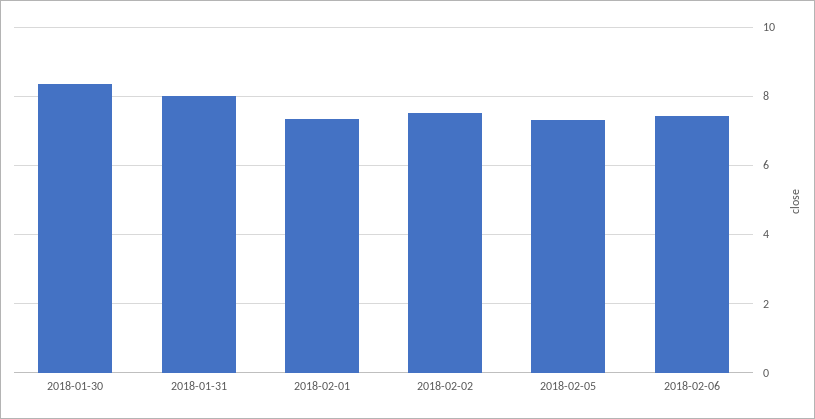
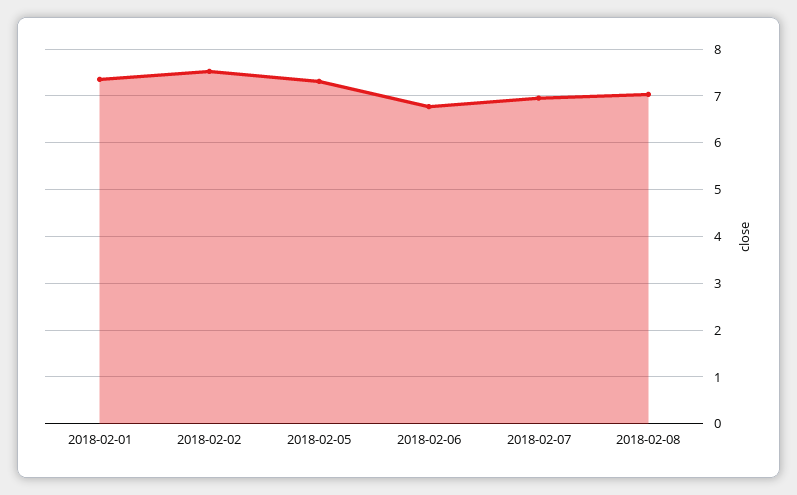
2018-01-30: 8.4 -> none
2018-01-31: 8 -> none
2018-02-06: 7.4 -> 6.8
2018-02-07: none -> 7
2018-02-08: none -> 7

